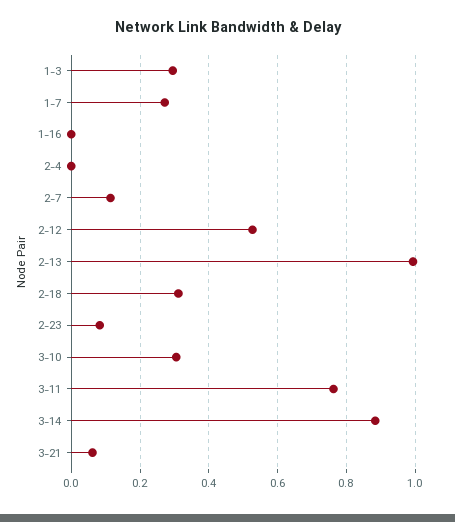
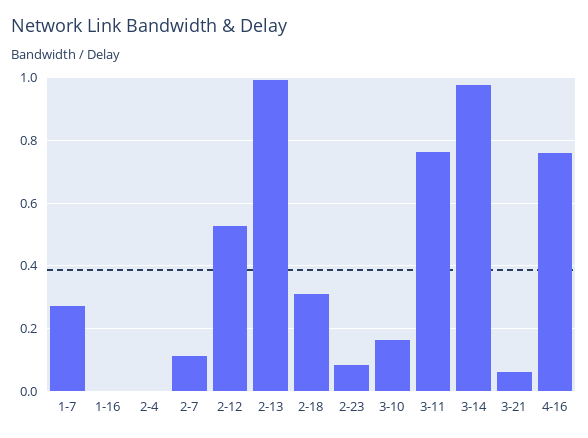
1-3: 0.3 -> none
3-10: 0.3 -> 0.16
3-14: 0.88 -> 0.98
4-16: none -> 0.76

